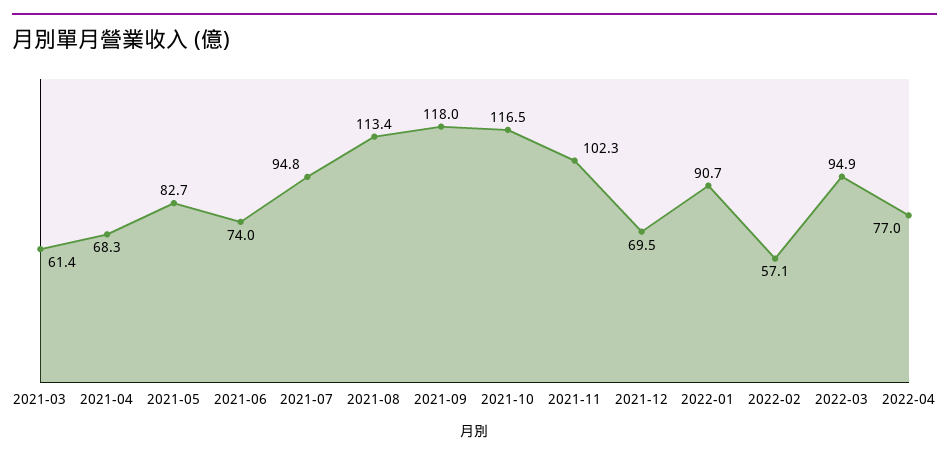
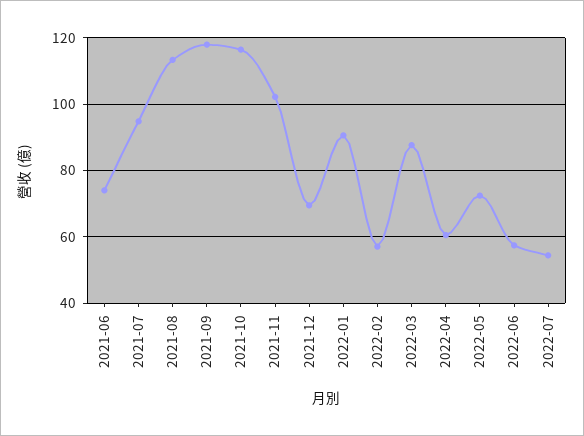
2021-03: 61.4 -> none
2021-04: 68.3 -> none
2021-05: 82.7 -> none
2022-03: 94.9 -> 88
2022-04: 77 -> 60
2022-05: none -> 72
2022-06: none -> 58
2022-07: none -> 54

